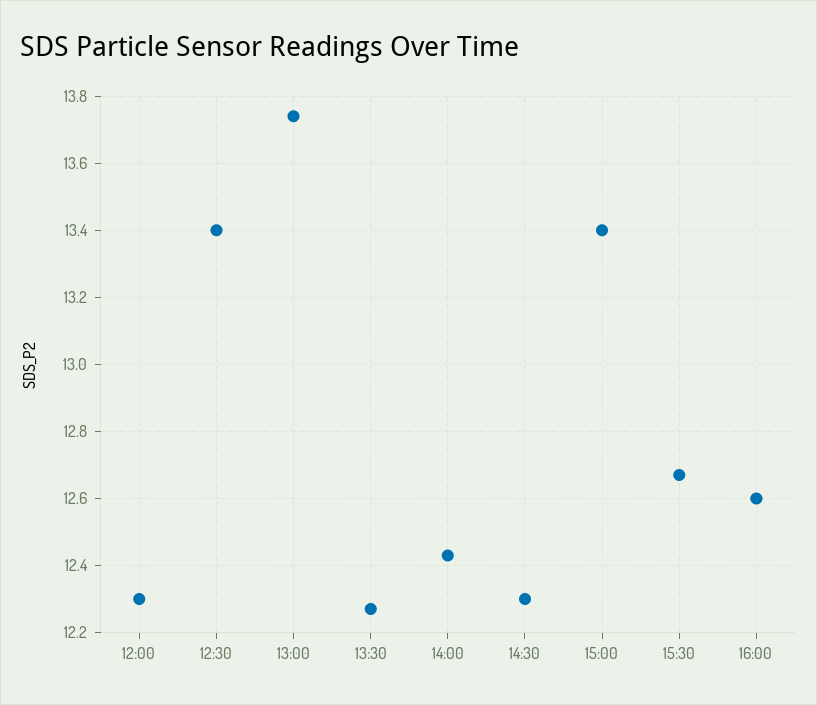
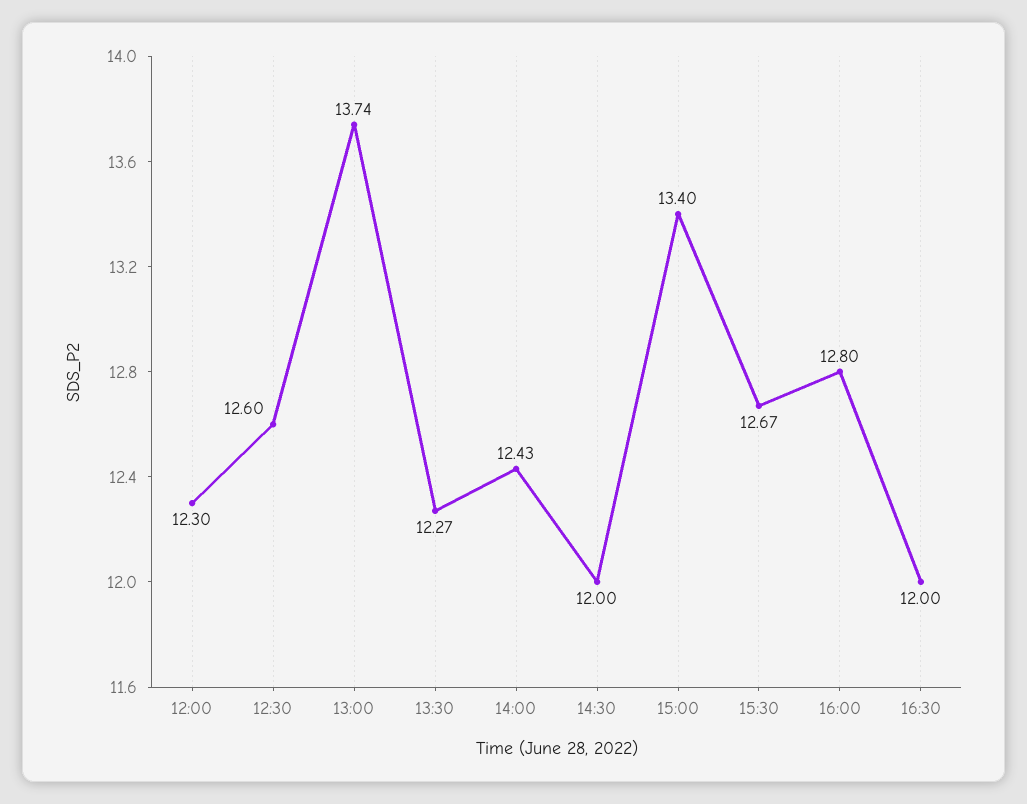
12:30: 13.4 -> 12.6
14:30: 12.3 -> 12
16:00: 12.6 -> 12.8
16:30: none -> 12

